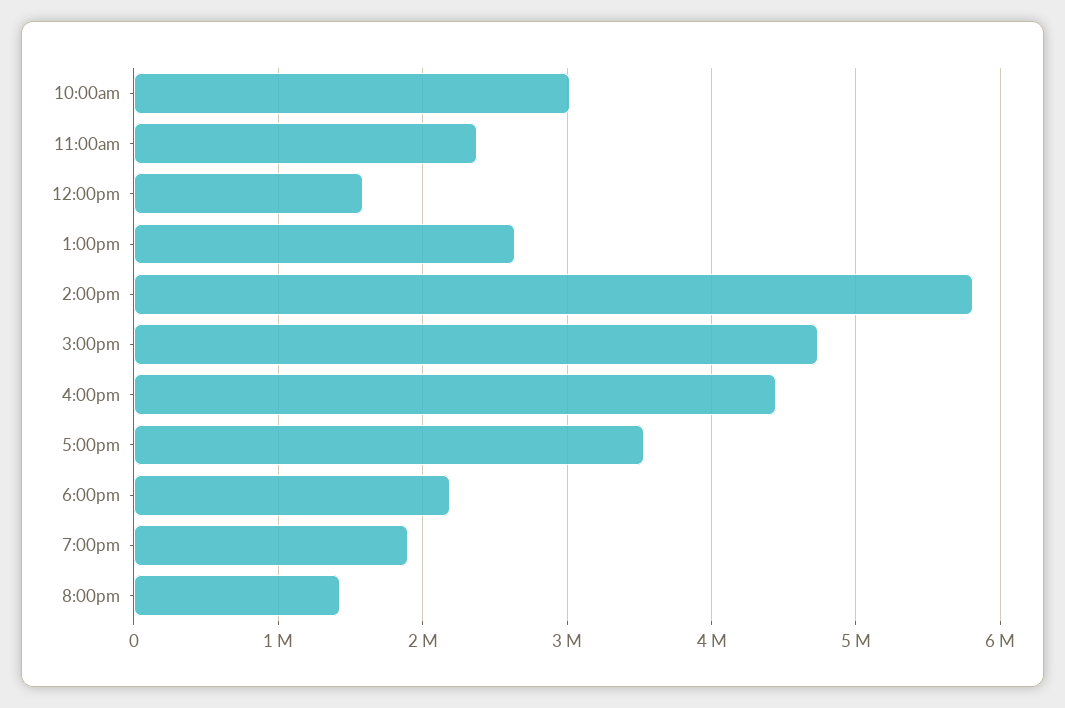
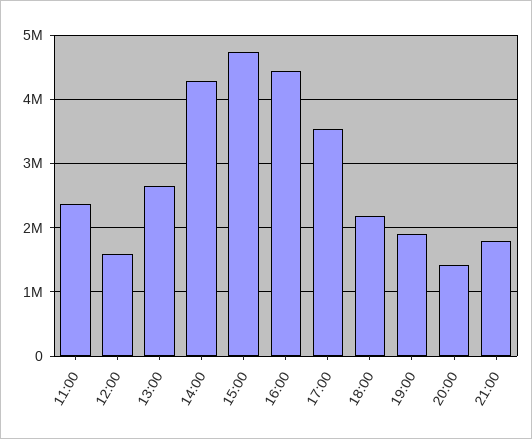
10:00am: 3000000 -> none
2:00pm: 5800000 -> 4300000
21:00: none -> 1800000

